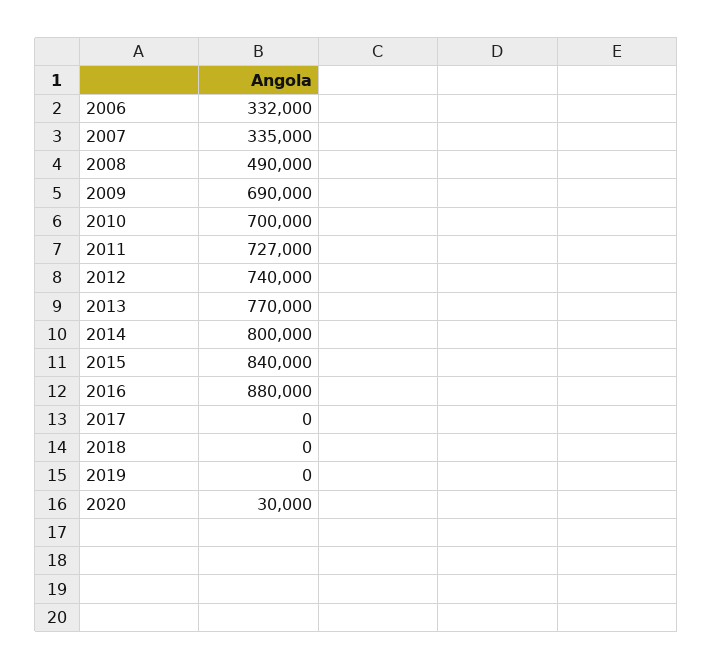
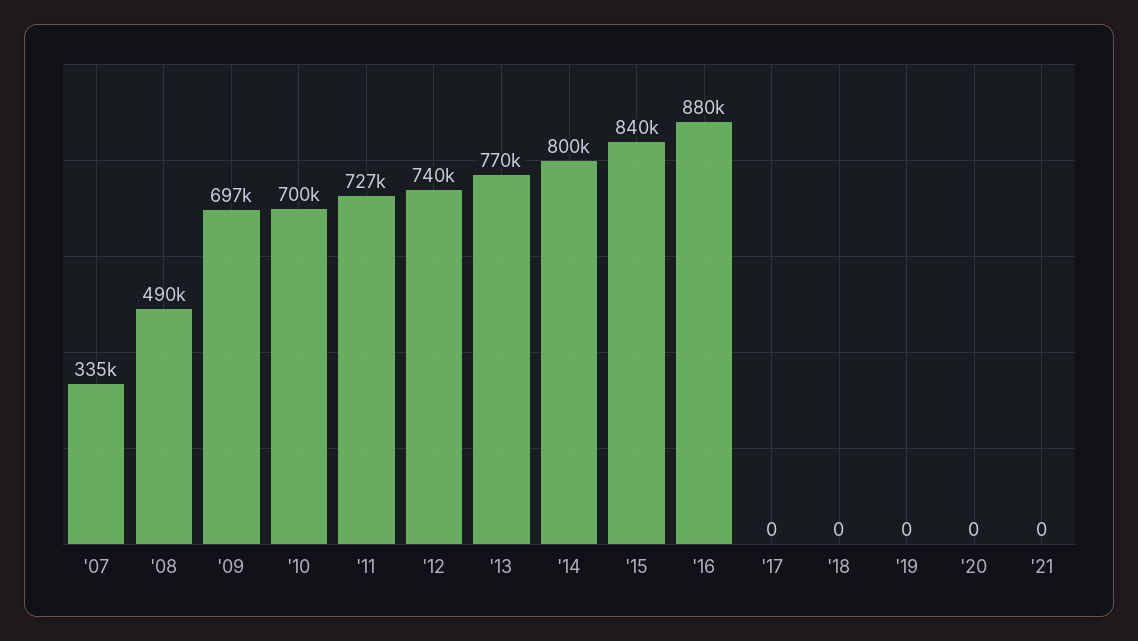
2006: 332000 -> none
2009: 690000 -> 697000
2020: 30000 -> 0
'21: none -> 0

